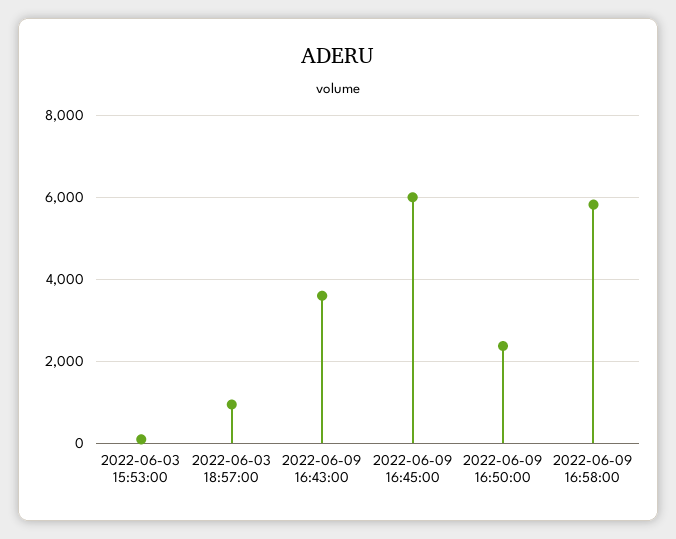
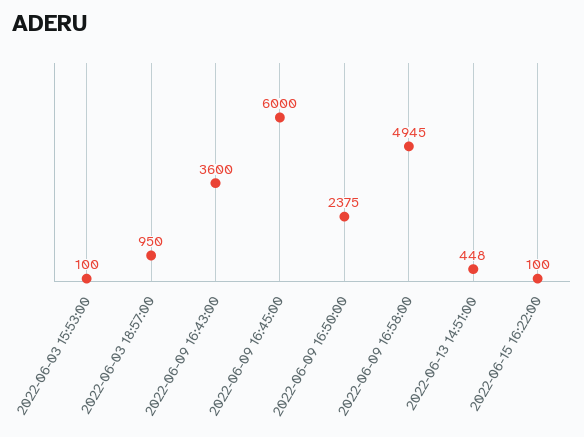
2022-06-09 16:58:00: 5800 -> 4945
2022-06-13 14:51:00: none -> 448
2022-06-15 16:22:00: none -> 100

